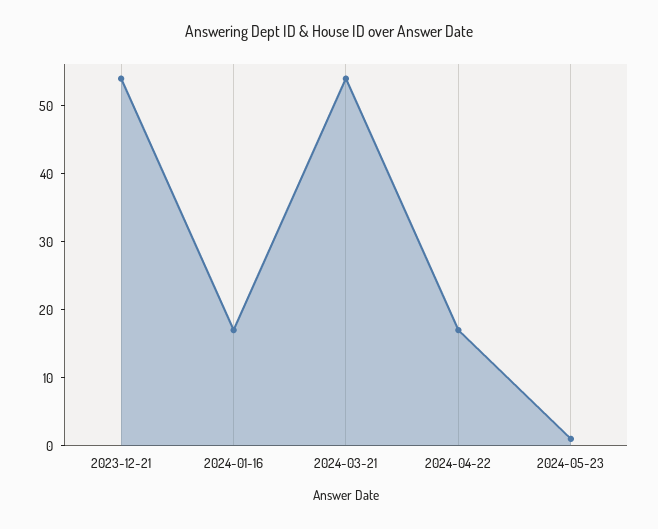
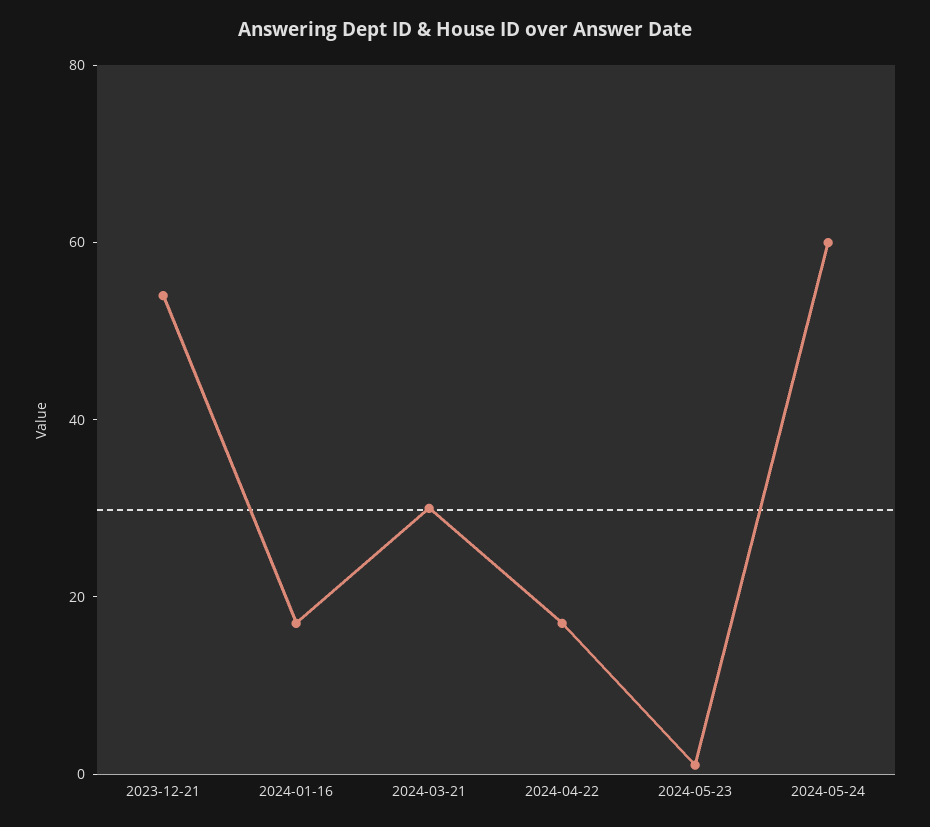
2024-03-21: 55 -> 30
2024-05-24: none -> 60

